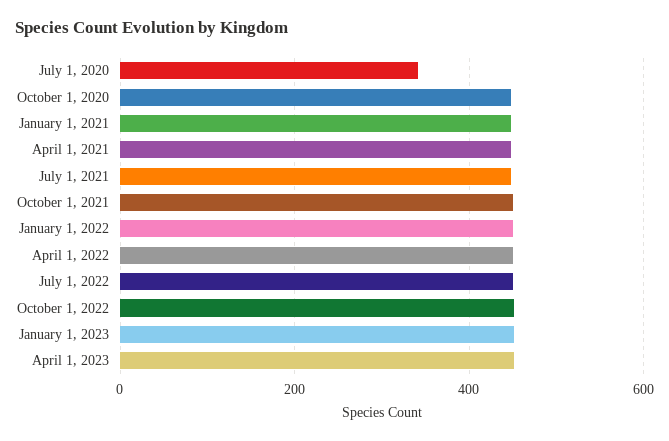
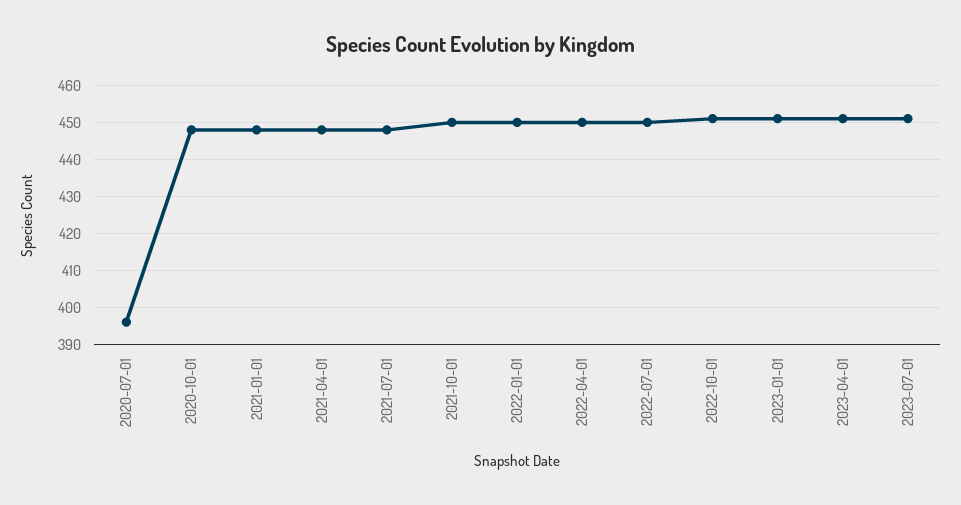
July 1, 2020: 340 -> 395
2023-07-01: none -> 450

